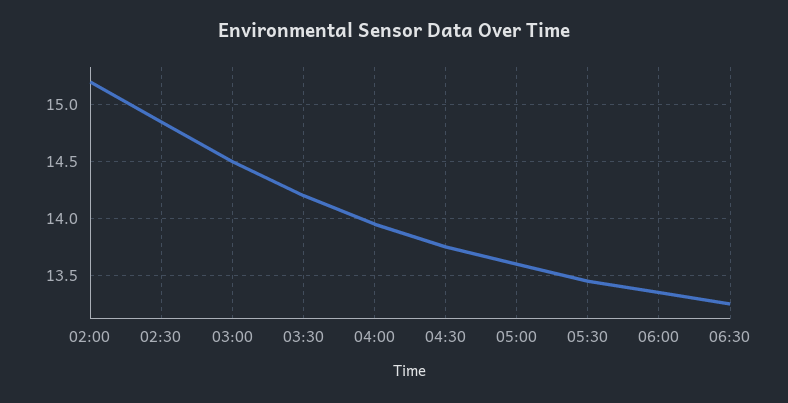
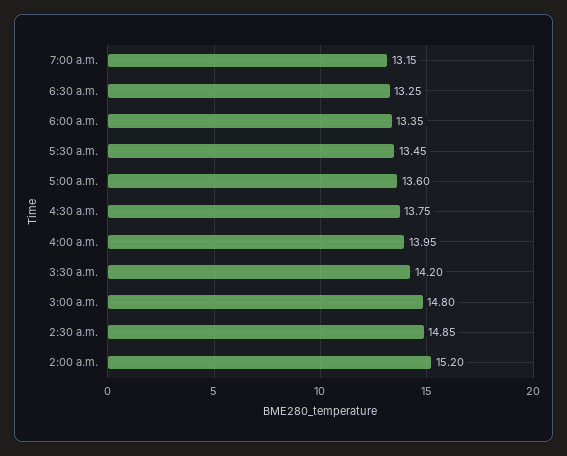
03:00: 14.5 -> 14.8
7:00 a.m.: none -> 13.15

